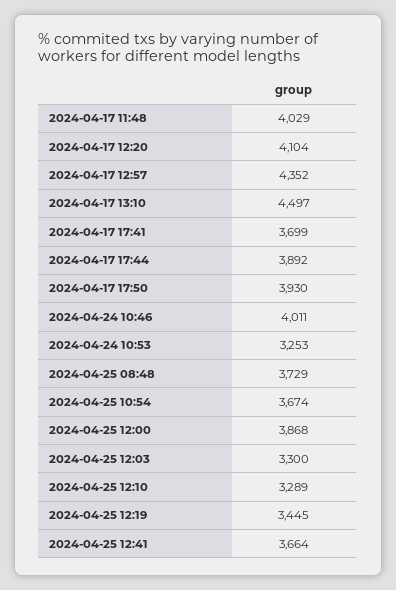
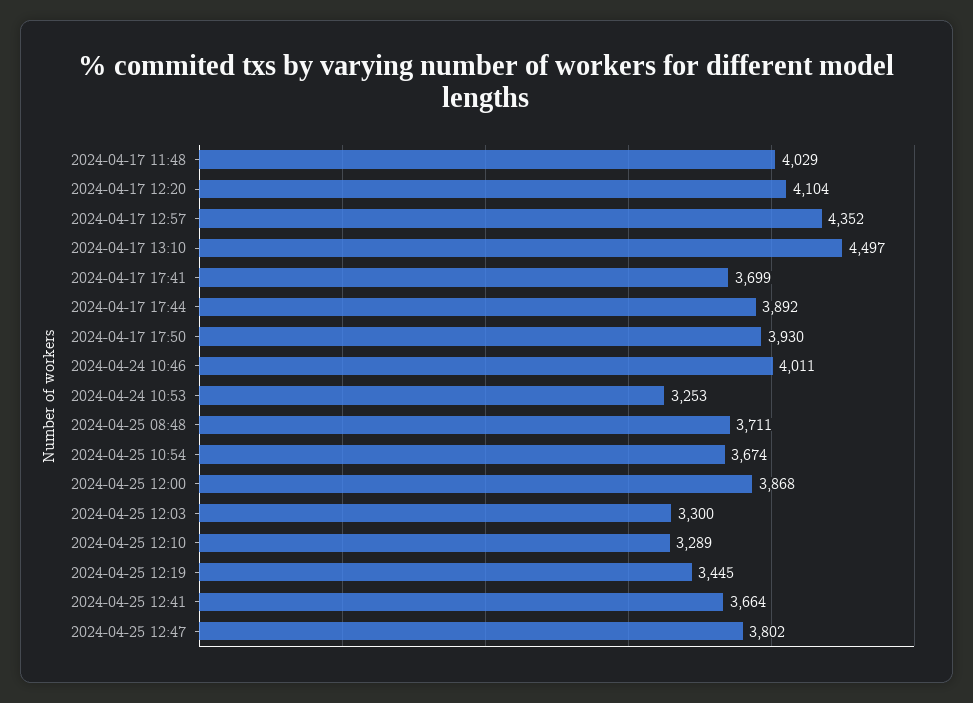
2024-04-25 08:48: 3729 -> 3711
2024-04-25 12:47: none -> 3802

